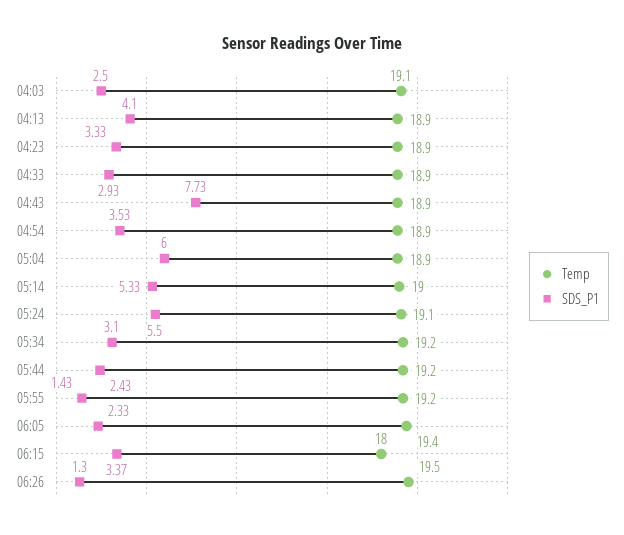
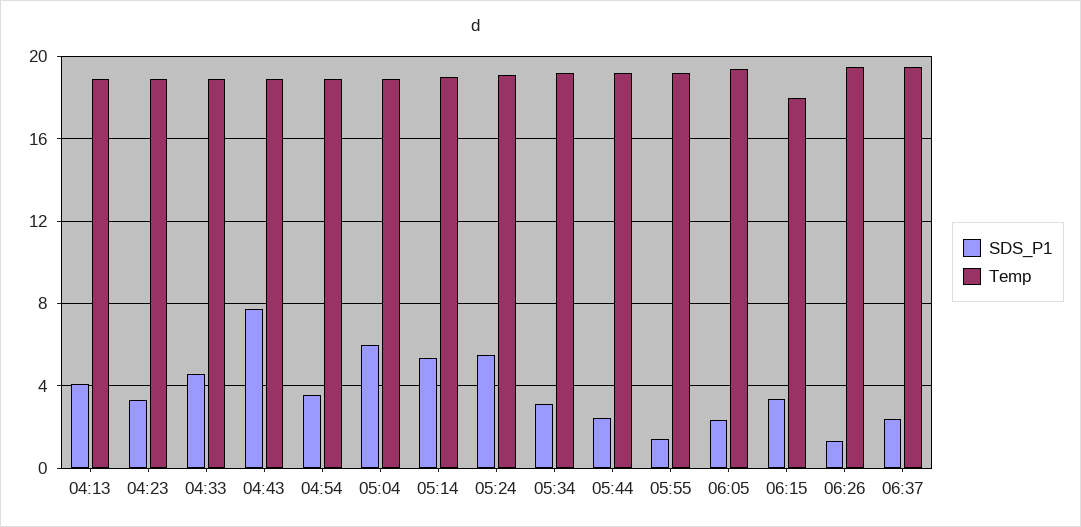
Temp, 04:03: 19.1 -> none
SDS_P1, 04:03: 2.5 -> none
SDS_P1, 04:33: 2.93 -> 4.5
SDS_P1, 06:37: none -> 2.5
Temp, 06:37: none -> 19.5

